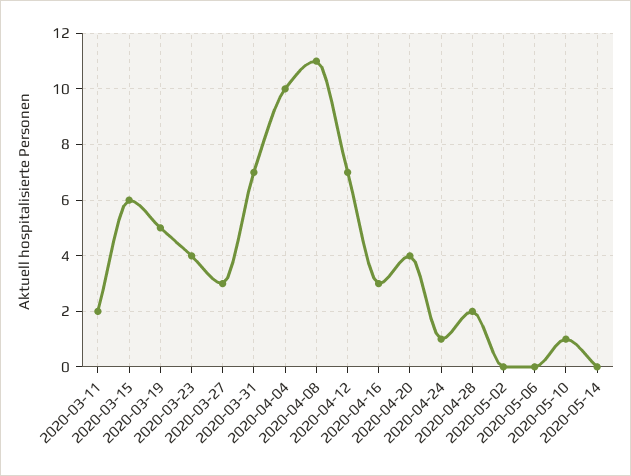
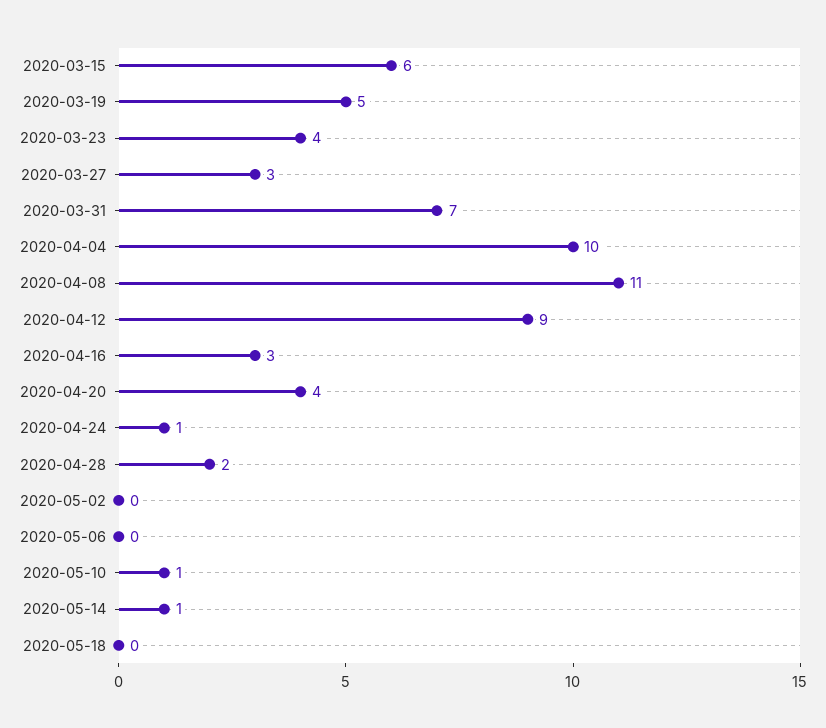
2020-03-11: 2 -> none
2020-04-12: 7 -> 9
2020-05-14: 0 -> 1
2020-05-18: none -> 0

